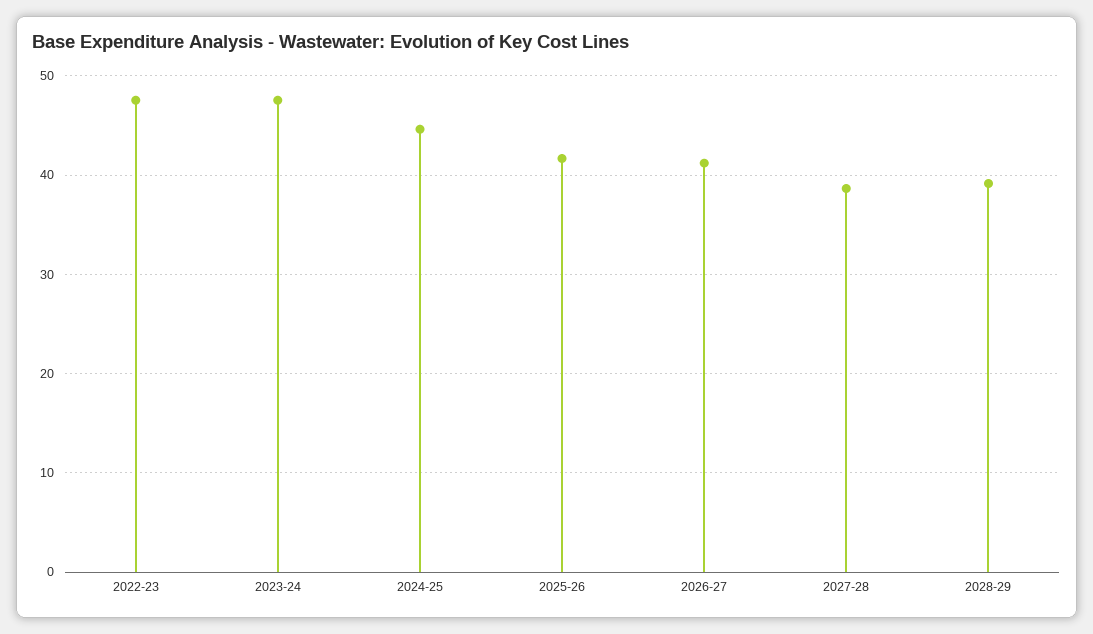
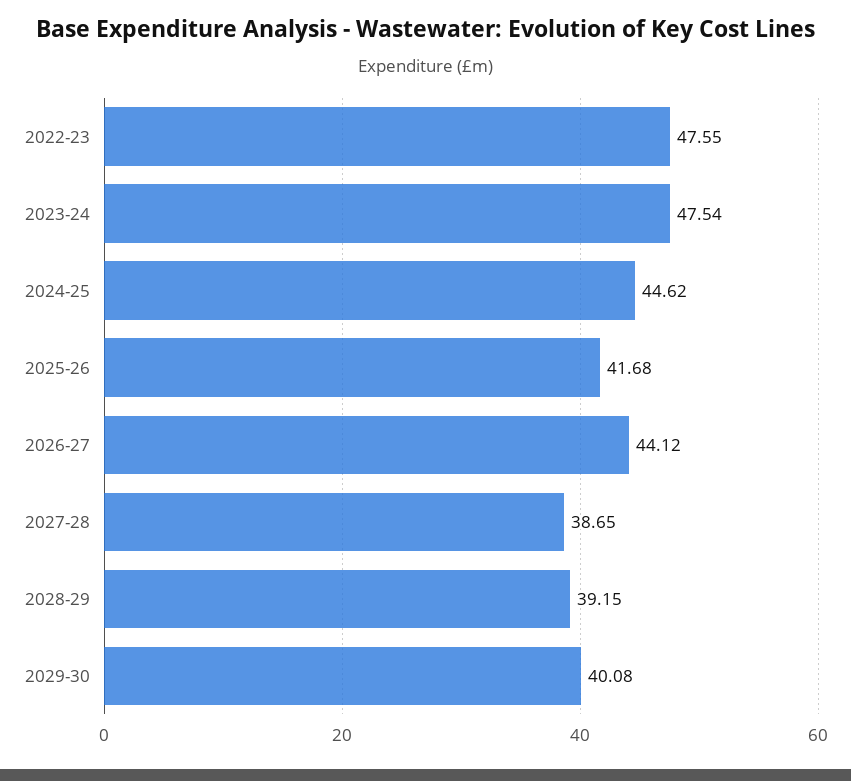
2026-27: 41 -> 44.12
2029-30: none -> 40.08

